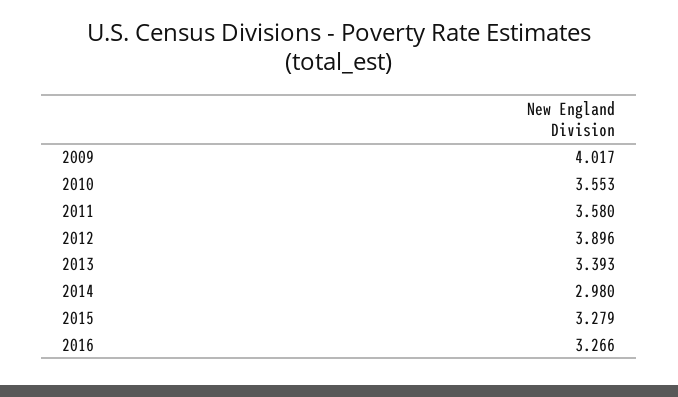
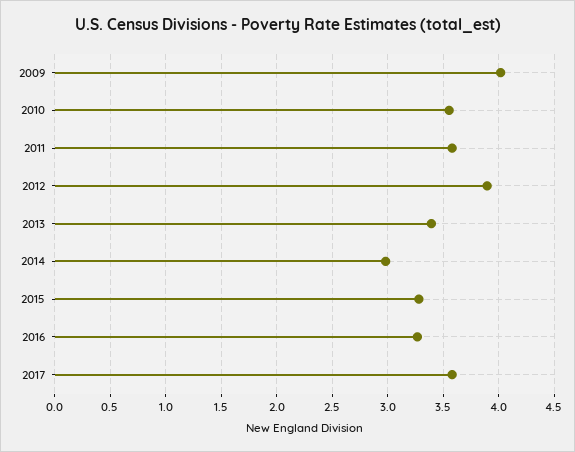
2017: none -> 3.6

